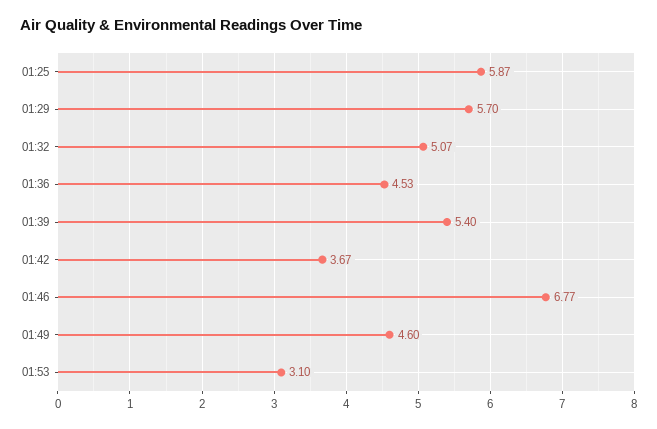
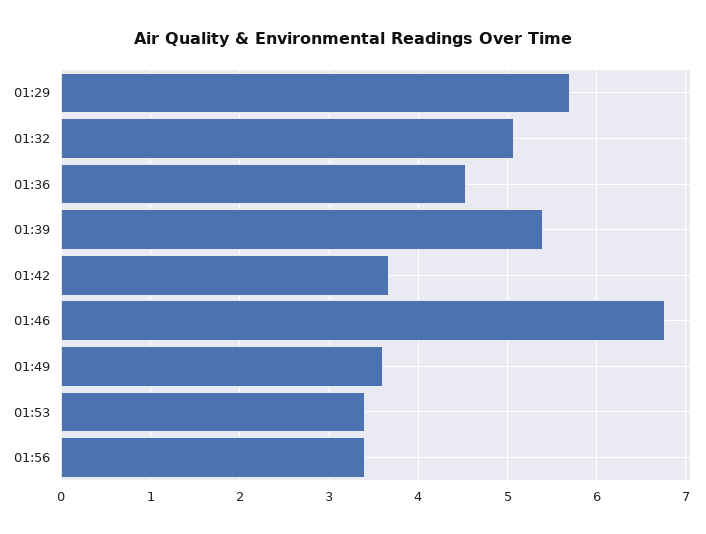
01:25: 5.87 -> none
01:49: 4.6 -> 3.6
01:53: 3.1 -> 3.4
01:56: none -> 3.4

